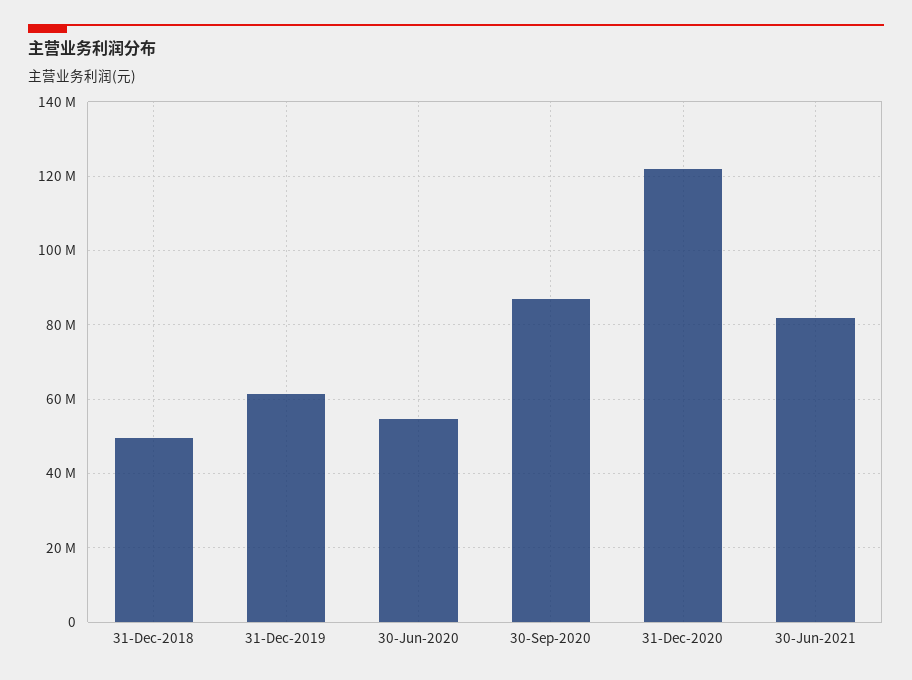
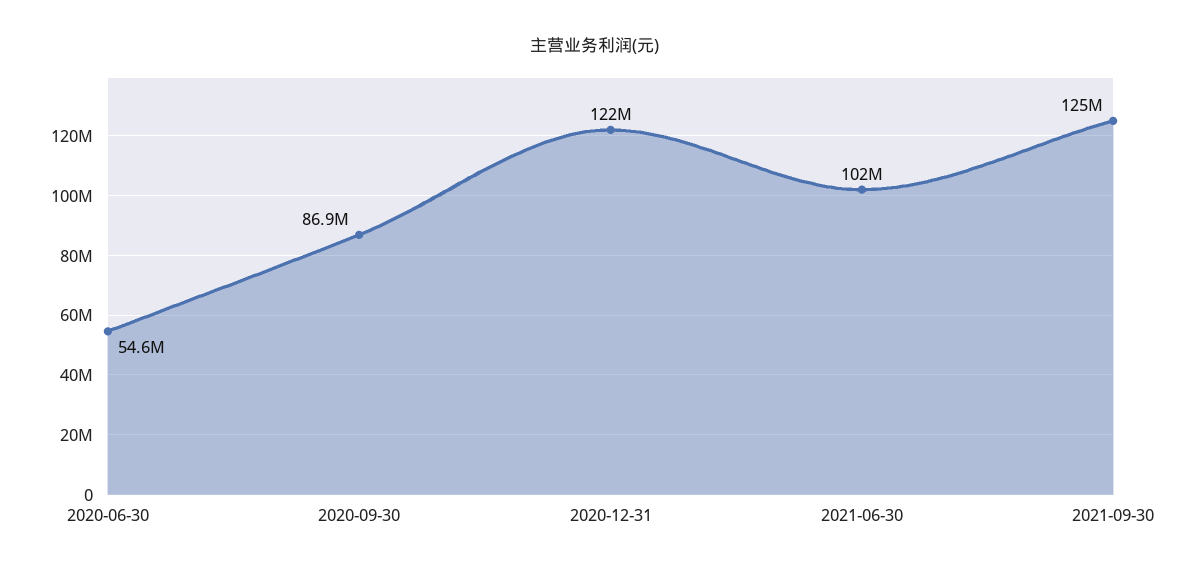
31-Dec-2018: 50000000 -> none
31-Dec-2019: 62000000 -> none
30-Jun-2021: 82000000 -> 102000000
2021-09-30: none -> 125000000

